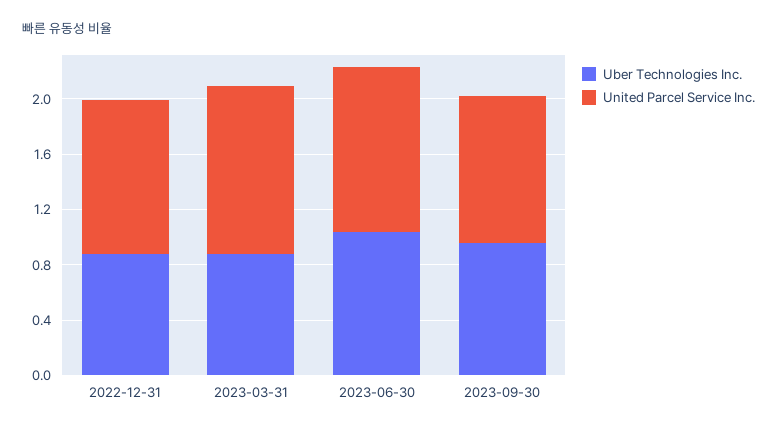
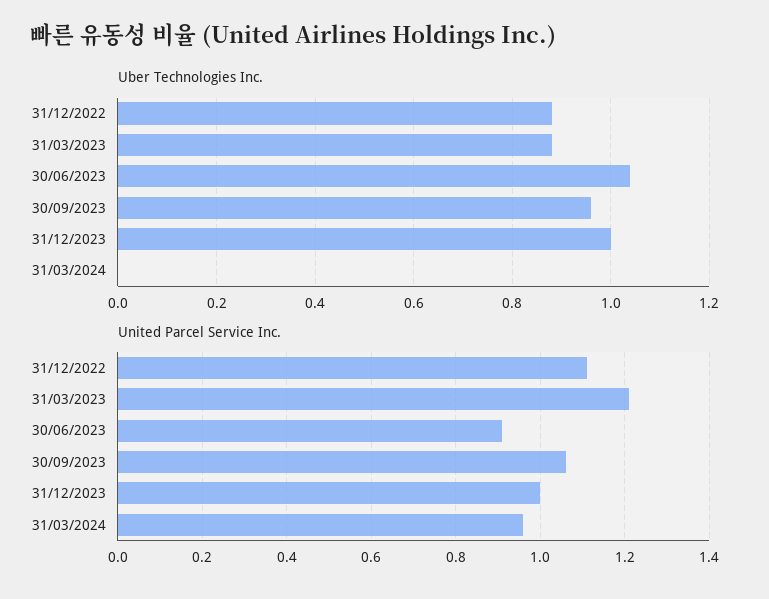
United Parcel Service Inc., 2023-06-30: 1.2 -> 0.9
Uber Technologies Inc., 31/12/2023: none -> 1
Uber Technologies Inc., 31/03/2024: none -> 0
United Parcel Service Inc., 31/12/2023: none -> 1
United Parcel Service Inc., 31/03/2024: none -> 0.95

